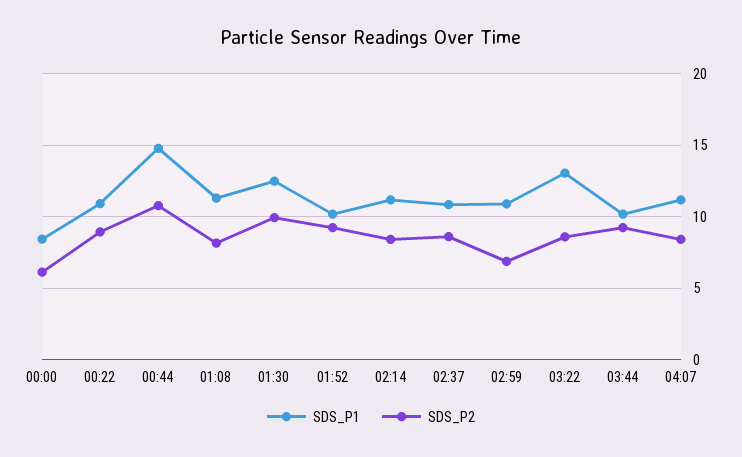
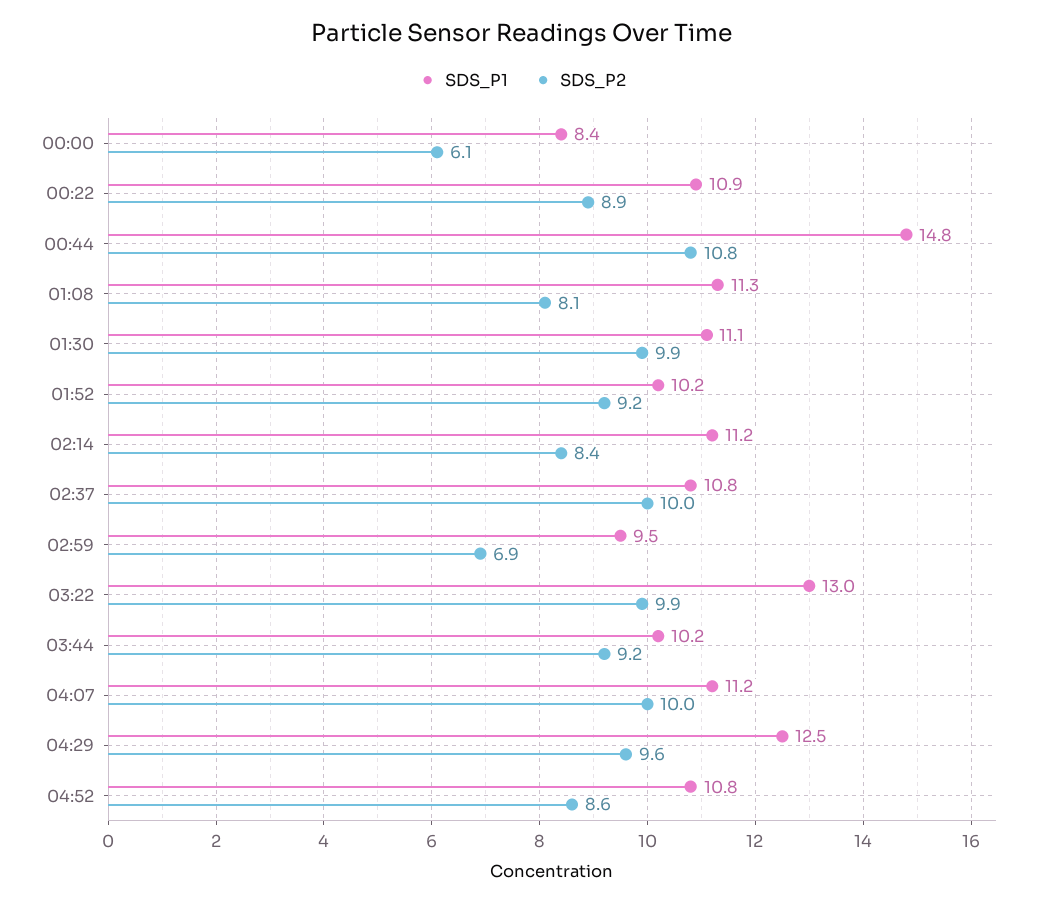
SDS_P1, 01:30: 12.5 -> 11.1
SDS_P2, 02:37: 8.5 -> 10
SDS_P1, 02:59: 11 -> 9.5
SDS_P2, 03:22: 8.5 -> 9.9
SDS_P2, 04:07: 8.5 -> 10
SDS_P1, 04:29: none -> 12.5
SDS_P2, 04:29: none -> 9.6
SDS_P1, 04:52: none -> 10.8
SDS_P2, 04:52: none -> 8.6

